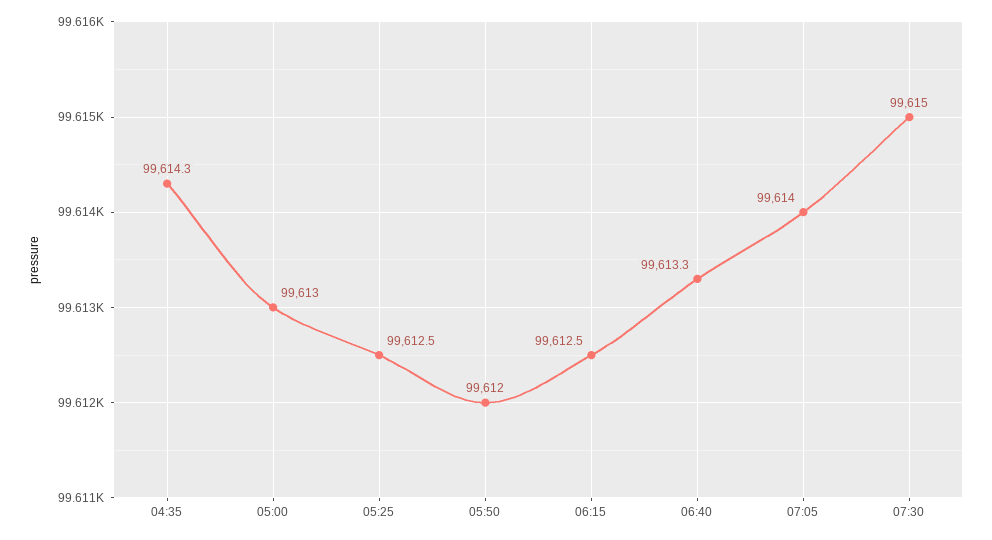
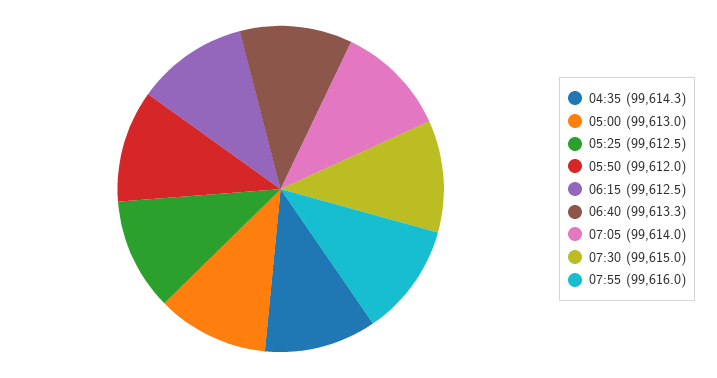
07:55: none -> 99616

